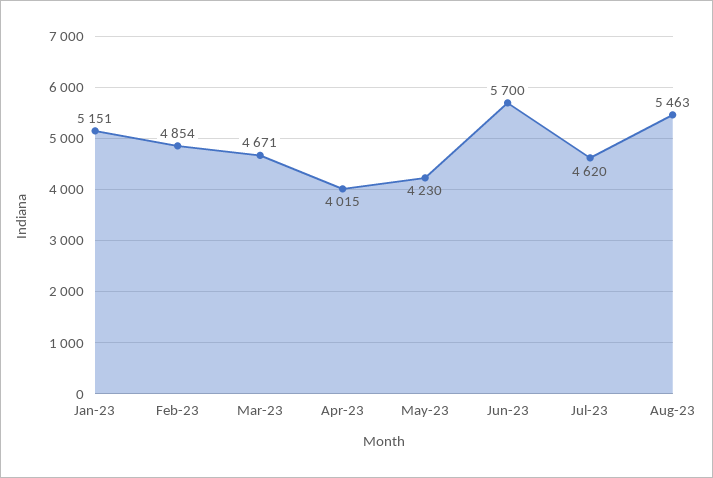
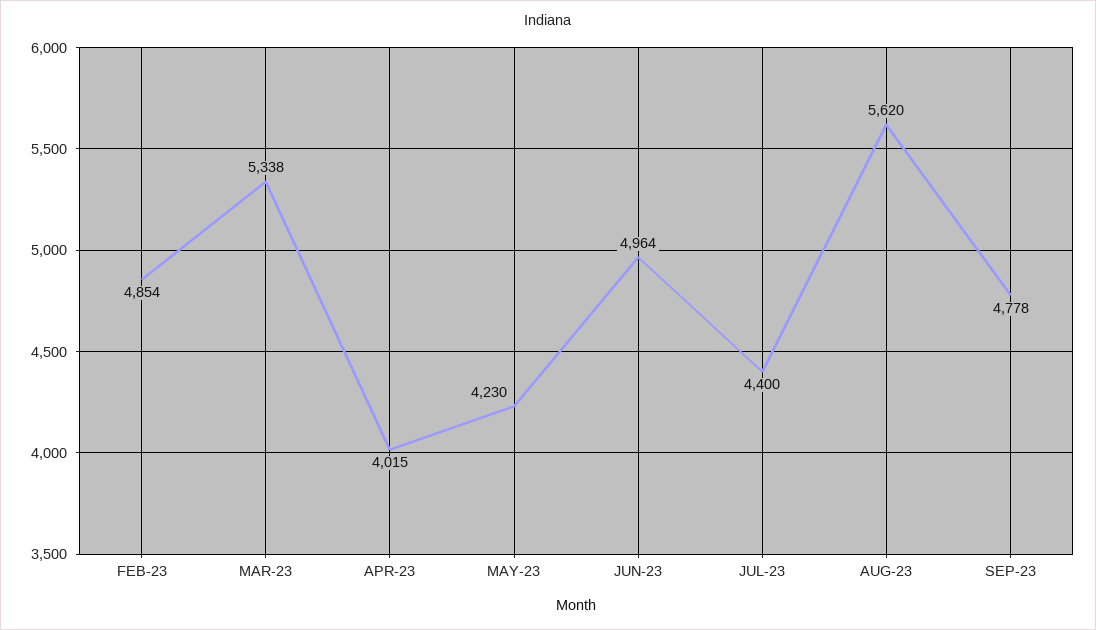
Jan-23: 5151 -> none
Mar-23: 4671 -> 5338
Jun-23: 5700 -> 4964
Jul-23: 4620 -> 4400
Aug-23: 5463 -> 5620
SEP-23: none -> 4778

